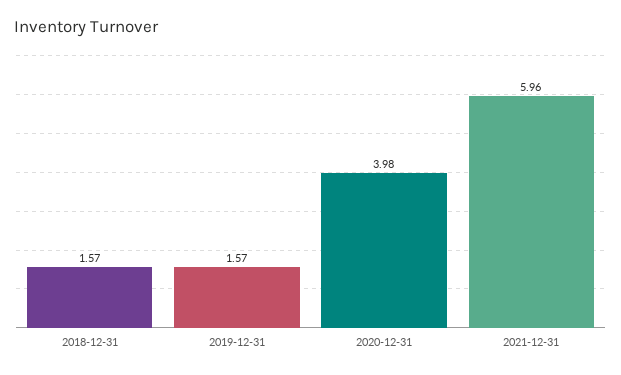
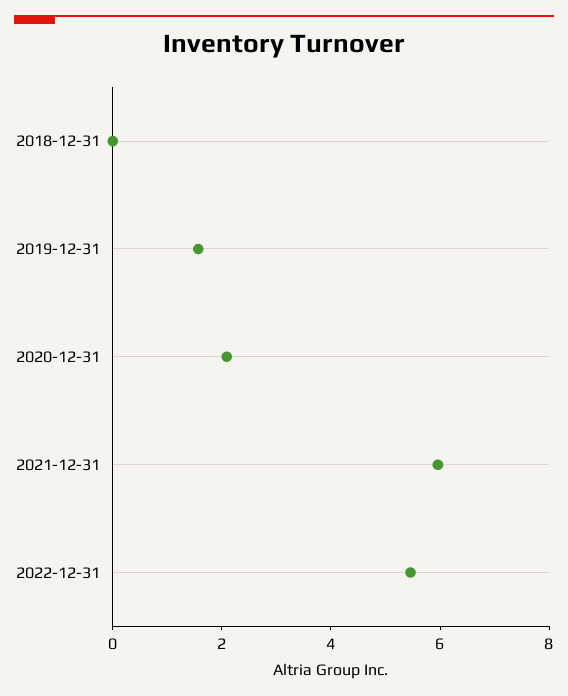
2018-12-31: 1.57 -> 0
2020-12-31: 3.98 -> 2
2022-12-31: none -> 5.5

